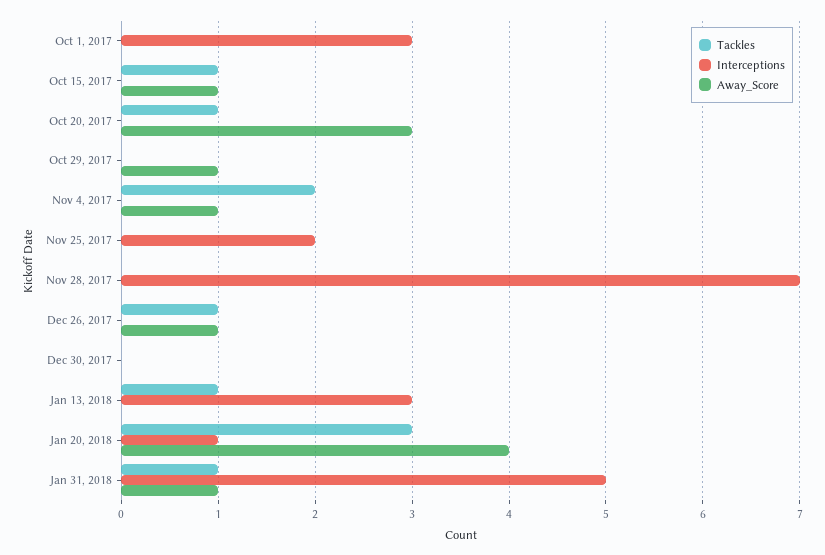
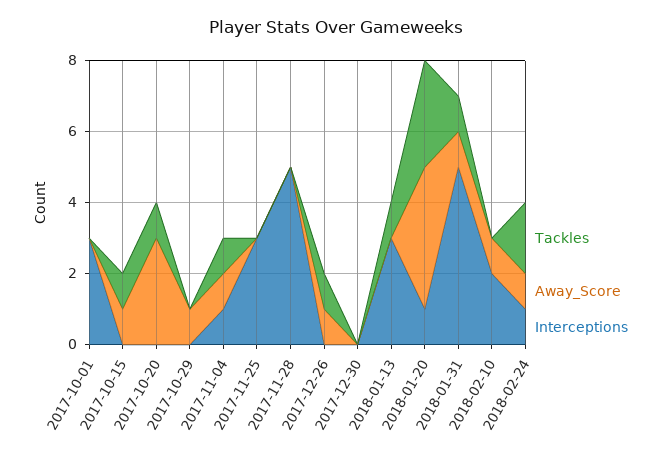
Tackles, Nov 4, 2017: 2 -> 1
Interceptions, Nov 4, 2017: 0 -> 1
Interceptions, Nov 25, 2017: 2 -> 3
Interceptions, Nov 28, 2017: 7 -> 5
Tackles, 2018-02-10: none -> 0
Away_Score, 2018-02-10: none -> 1
Interceptions, 2018-02-10: none -> 2
Tackles, 2018-02-24: none -> 2
Away_Score, 2018-02-24: none -> 1
Interceptions, 2018-02-24: none -> 1

